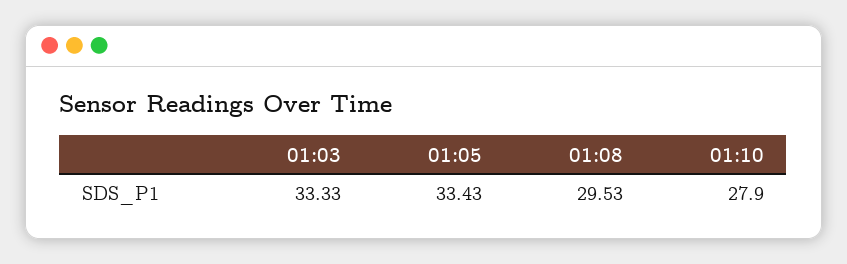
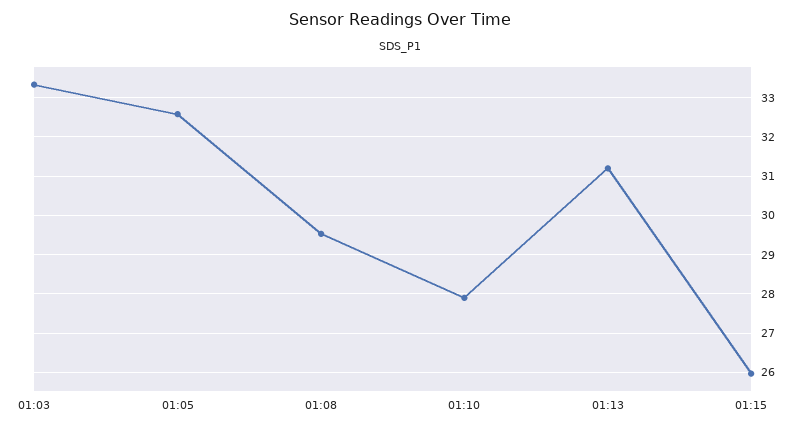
01:05: 33.43 -> 32.6
01:13: none -> 31.2
01:15: none -> 26

